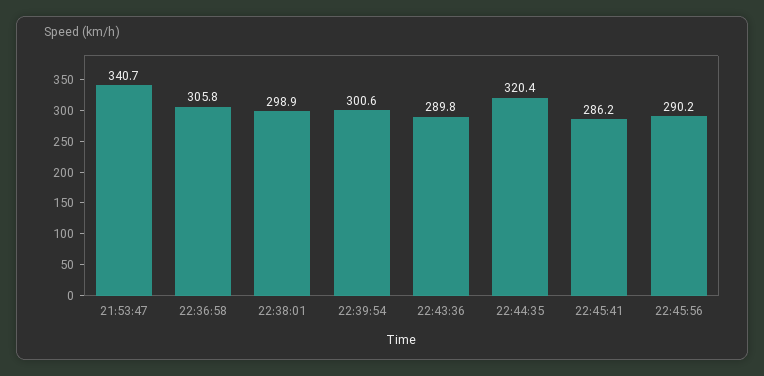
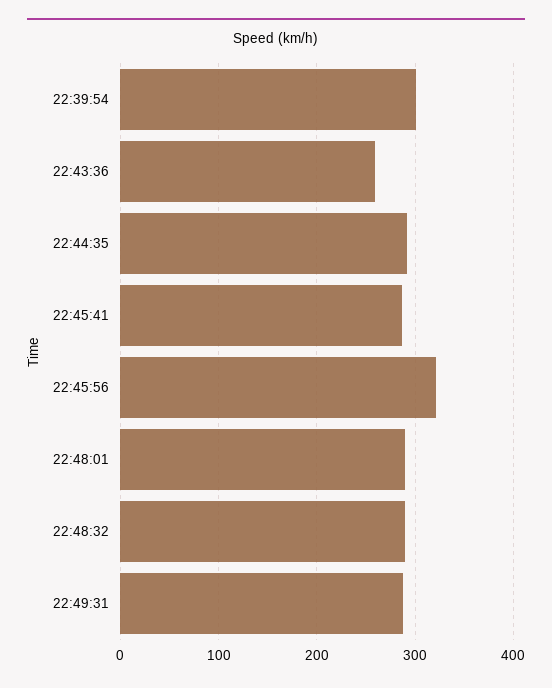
21:53:47: 340.7 -> none
22:36:58: 305.8 -> none
22:38:01: 298.9 -> none
22:43:36: 289.8 -> 260
22:44:35: 320.4 -> 290
22:45:56: 290.2 -> 320
22:48:01: none -> 290
22:48:32: none -> 290
22:49:31: none -> 290

